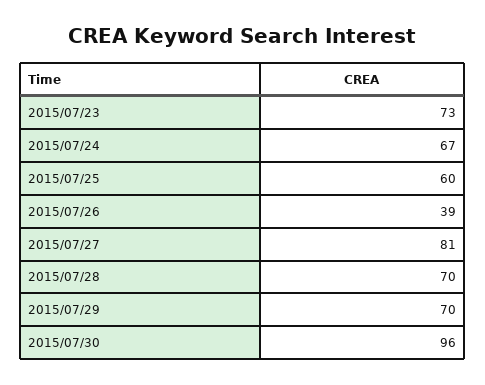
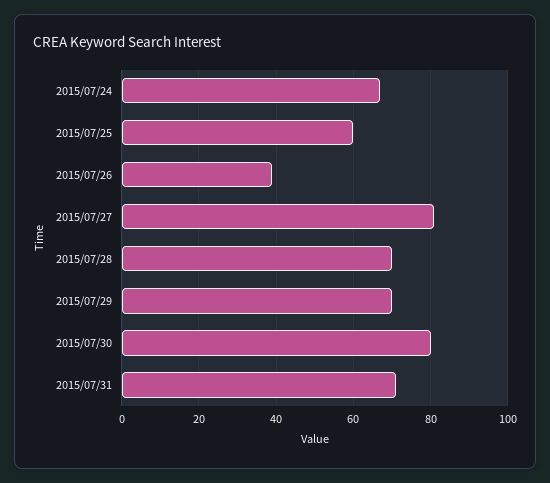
2015/07/23: 73 -> none
2015/07/30: 96 -> 80
2015/07/31: none -> 70

